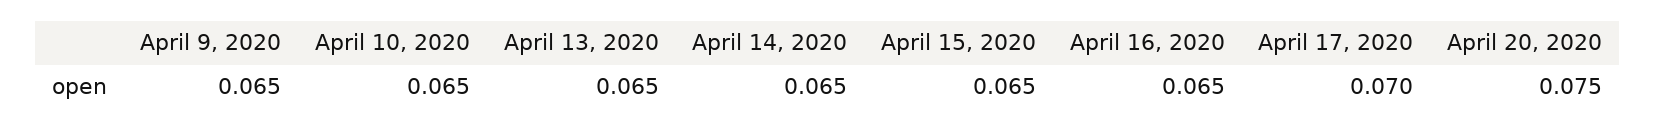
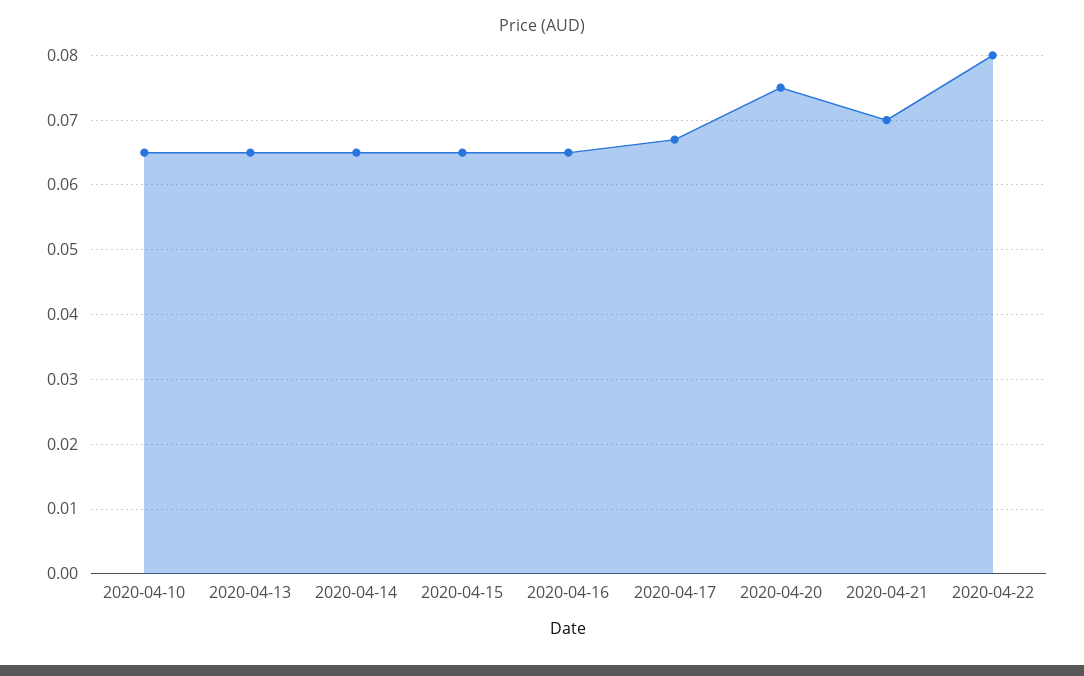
April 9, 2020: 0.065 -> none
April 17, 2020: 0.07 -> 0.067
2020-04-21: none -> 0.07
2020-04-22: none -> 0.08

